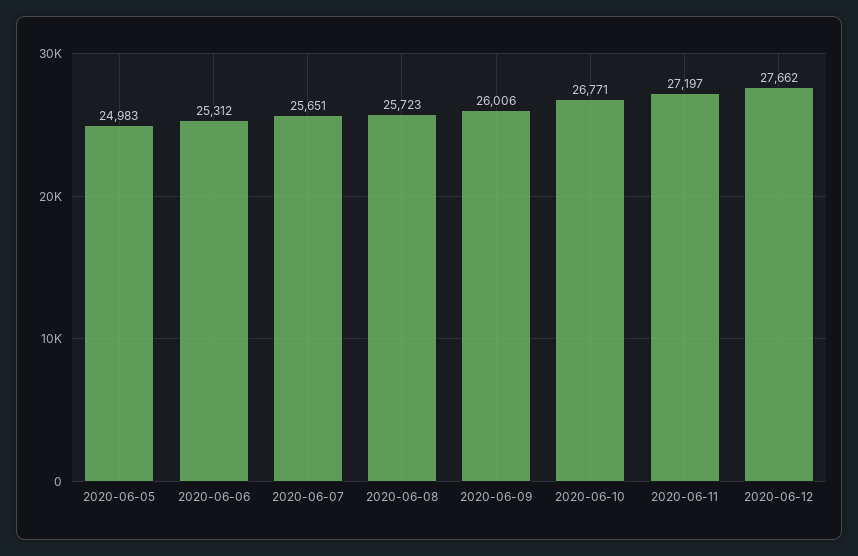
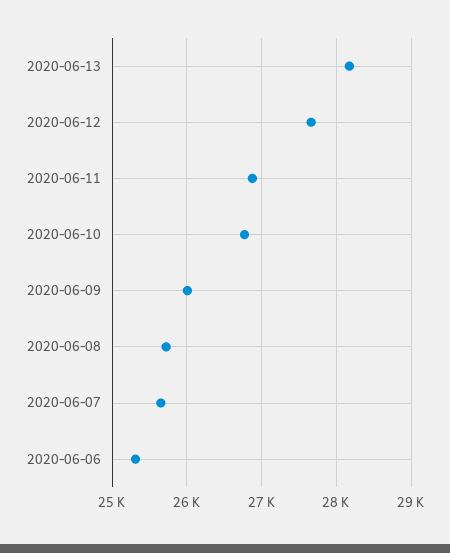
2020-06-05: 24983 -> none
2020-06-11: 27197 -> 26900
2020-06-13: none -> 28200

